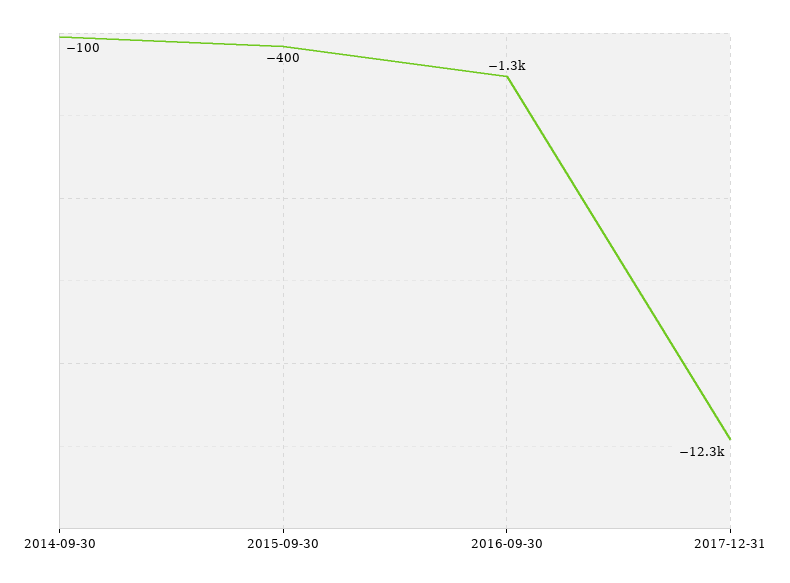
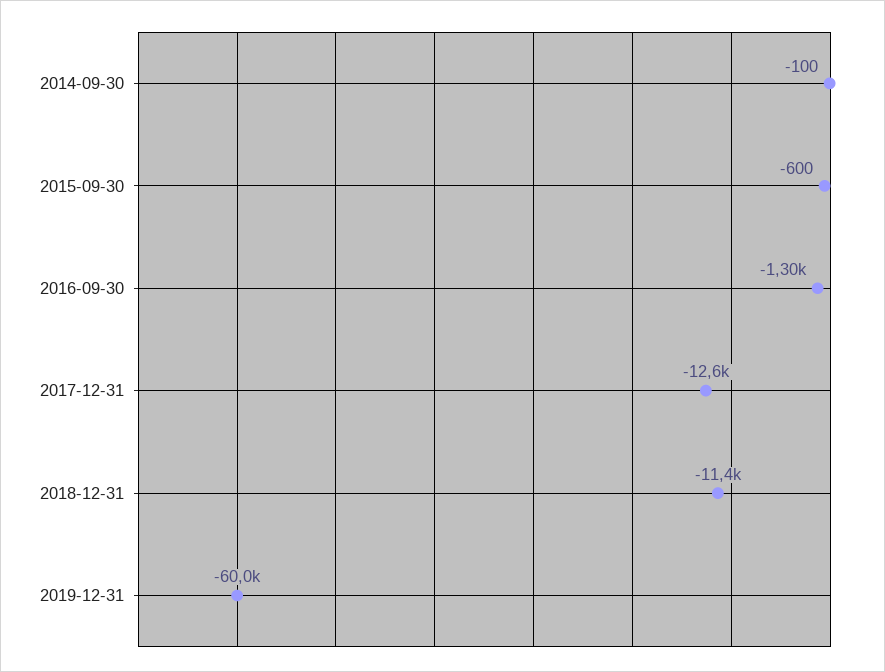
2015-09-30: -400 -> -600
2017-12-31: -12300 -> -12600
2018-12-31: none -> -11400
2019-12-31: none -> -60000

